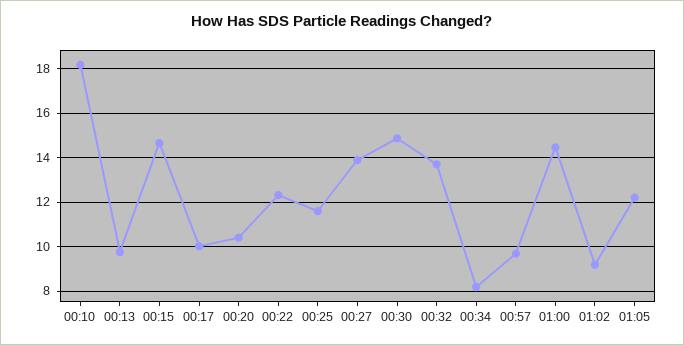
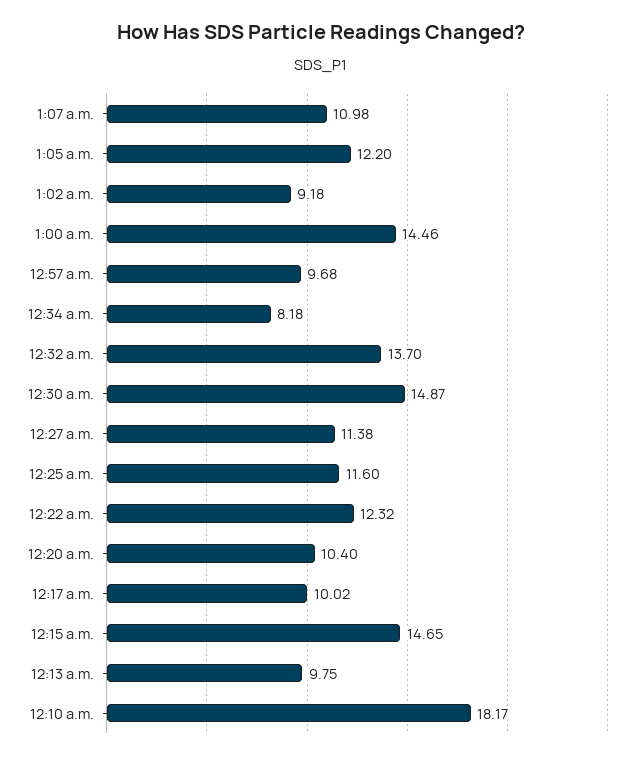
00:27: 14 -> 11.38
1:07 a.m.: none -> 10.98

